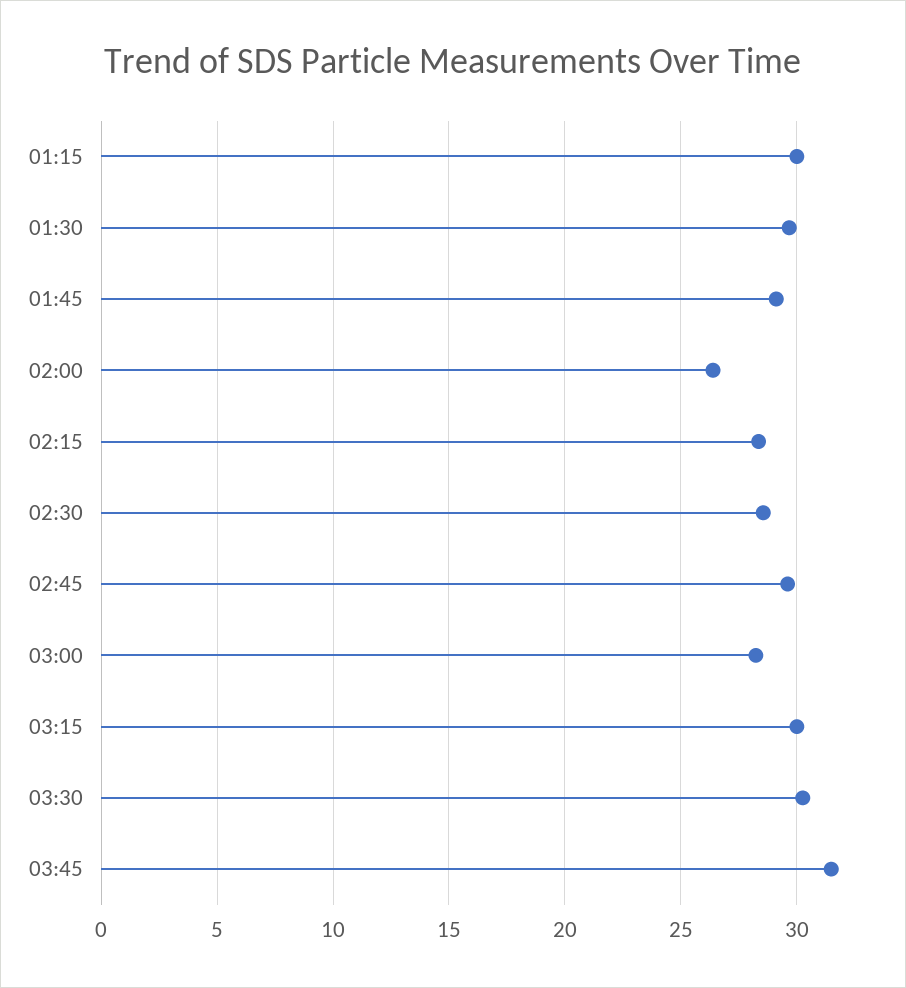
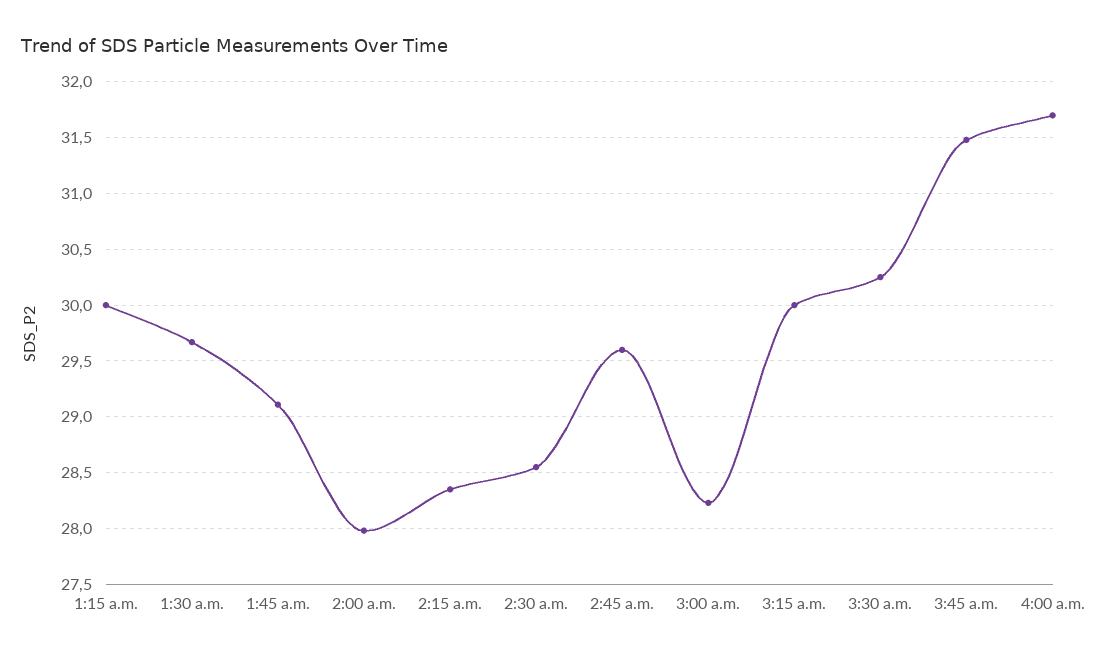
02:00: 26.5 -> 28
4:00 a.m.: none -> 31.7

